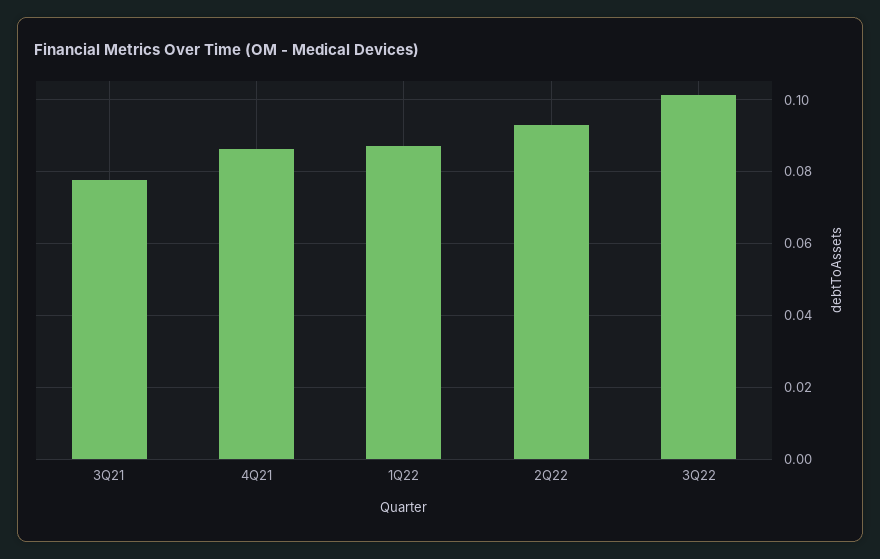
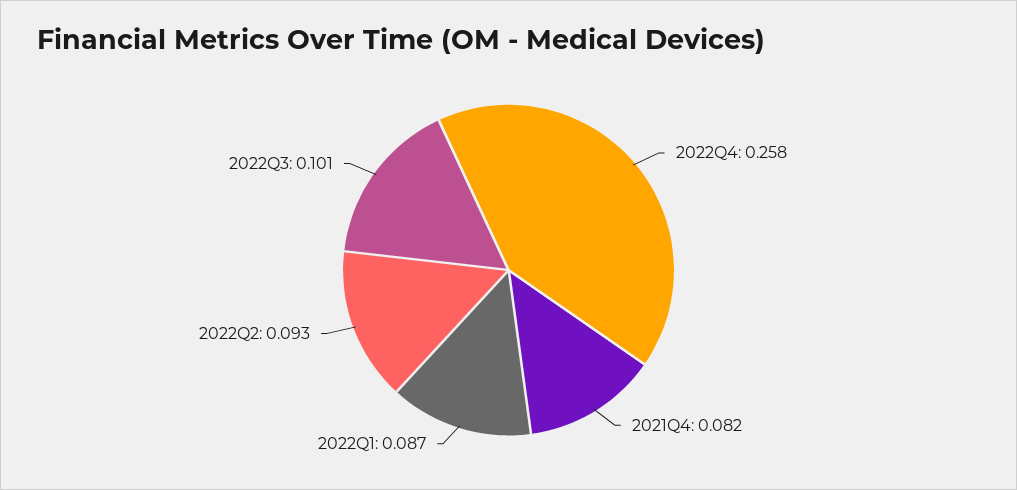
3Q21: 0.078 -> none
4Q21: 0.086 -> 0.082
2022Q4: none -> 0.258

